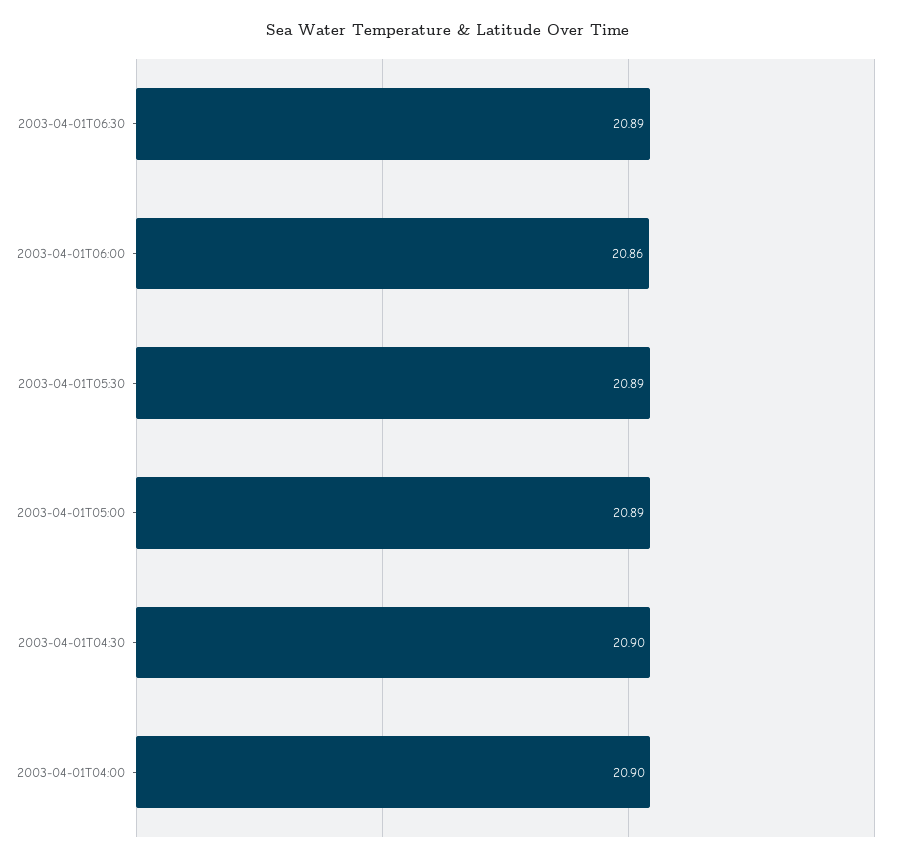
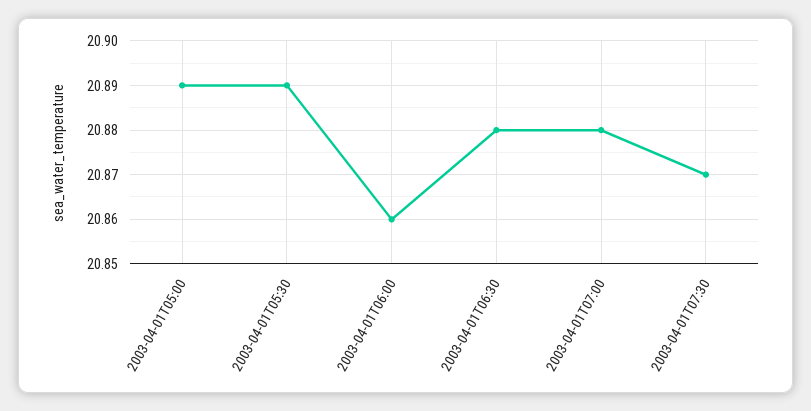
2003-04-01T06:30: 20.89 -> 20.88
2003-04-01T04:30: 20.9 -> none
2003-04-01T04:00: 20.9 -> none
2003-04-01T07:00: none -> 20.88
2003-04-01T07:30: none -> 20.87

